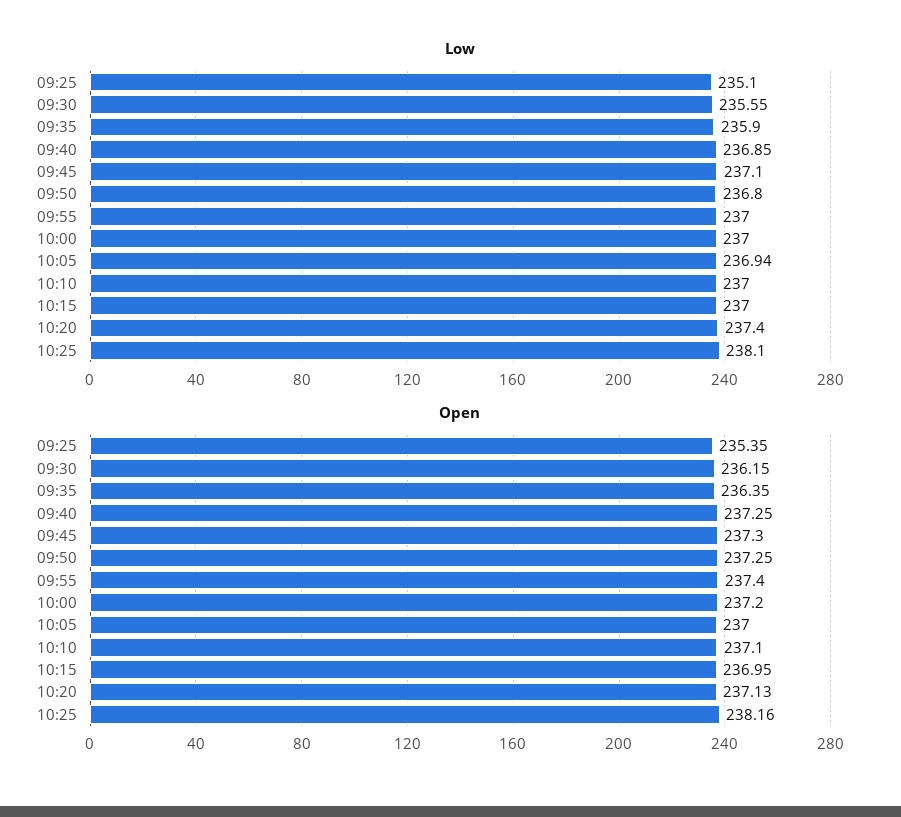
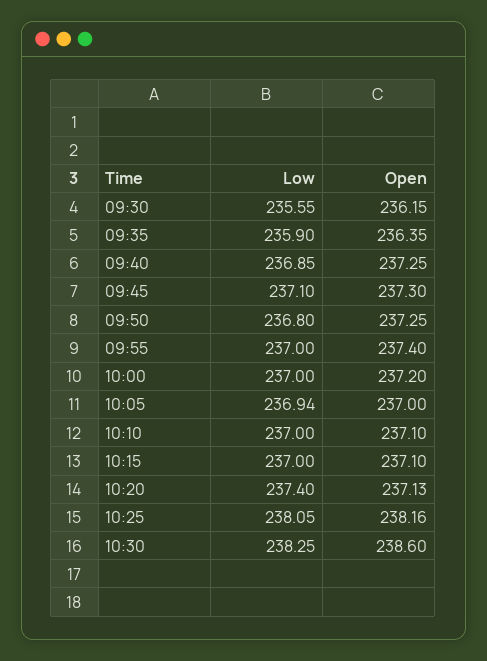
Low, 09:25: 235.1 -> none
Low, 10:25: 238.1 -> 238.05
Open, 09:25: 235.35 -> none
Open, 10:15: 236.95 -> 237.1
Low, 10:30: none -> 238.25
Open, 10:30: none -> 238.6

